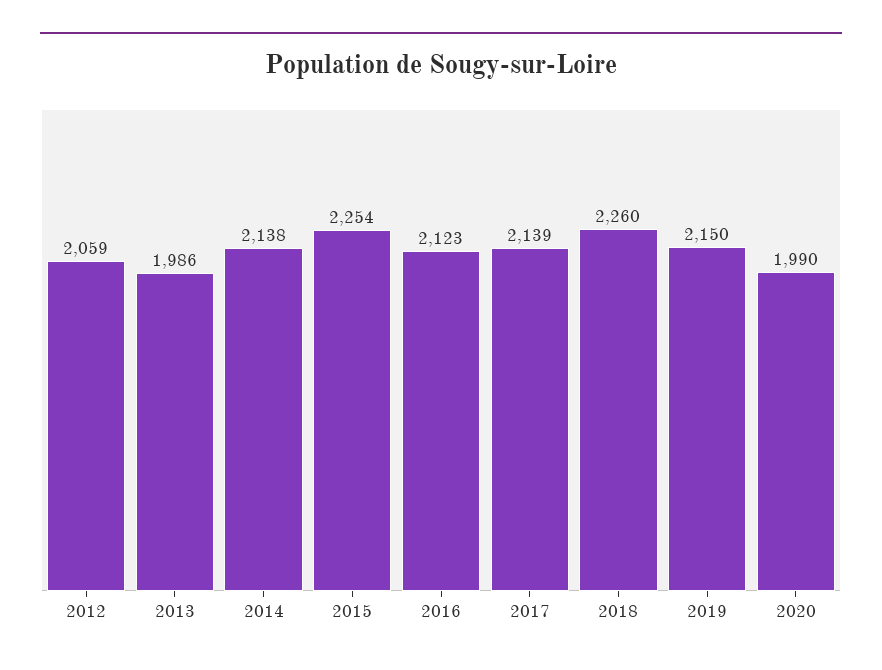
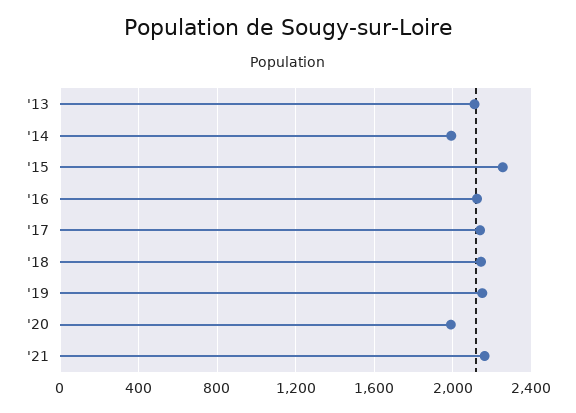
2012: 2059 -> none
2013: 1986 -> 2100
2014: 2138 -> 2000
2018: 2260 -> 2150
'21: none -> 2150

